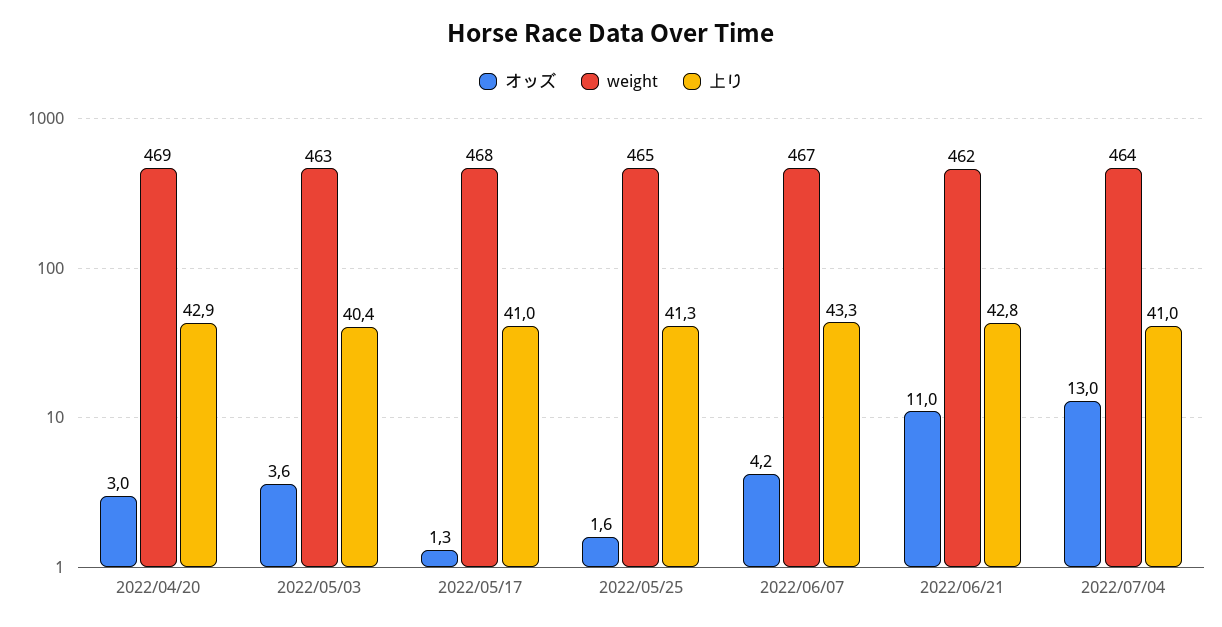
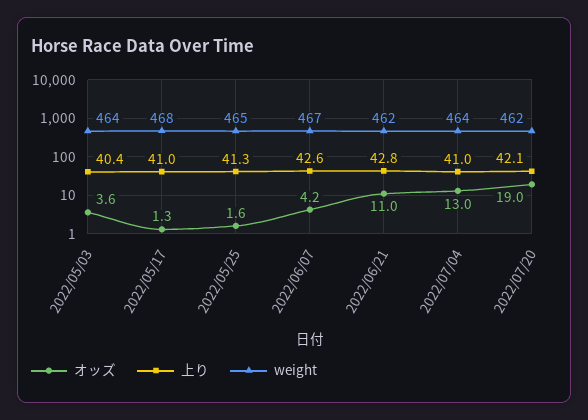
オッズ, 2022/04/20: 3 -> none
weight, 2022/04/20: 469 -> none
上り, 2022/04/20: 42.9 -> none
weight, 2022/05/03: 463 -> 464
上り, 2022/06/07: 43.3 -> 42.6
オッズ, 2022/07/20: none -> 19
上り, 2022/07/20: none -> 42.1
weight, 2022/07/20: none -> 462

